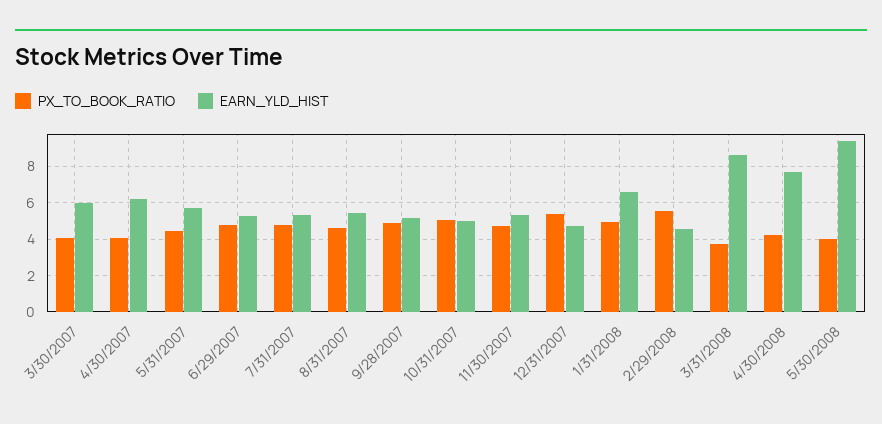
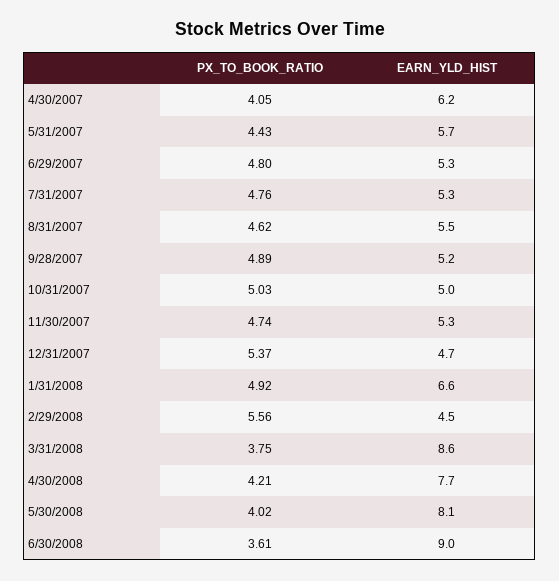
PX_TO_BOOK_RATIO, 3/30/2007: 4 -> none
EARN_YLD_HIST, 3/30/2007: 6 -> none
EARN_YLD_HIST, 5/30/2008: 9.5 -> 8.1
PX_TO_BOOK_RATIO, 6/30/2008: none -> 3.61
EARN_YLD_HIST, 6/30/2008: none -> 9

